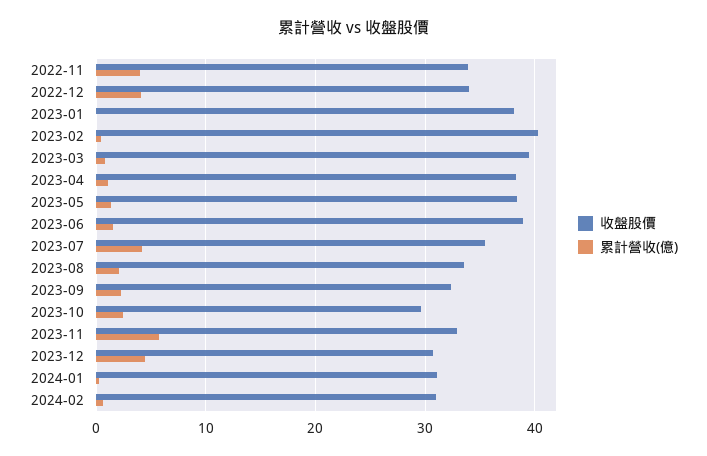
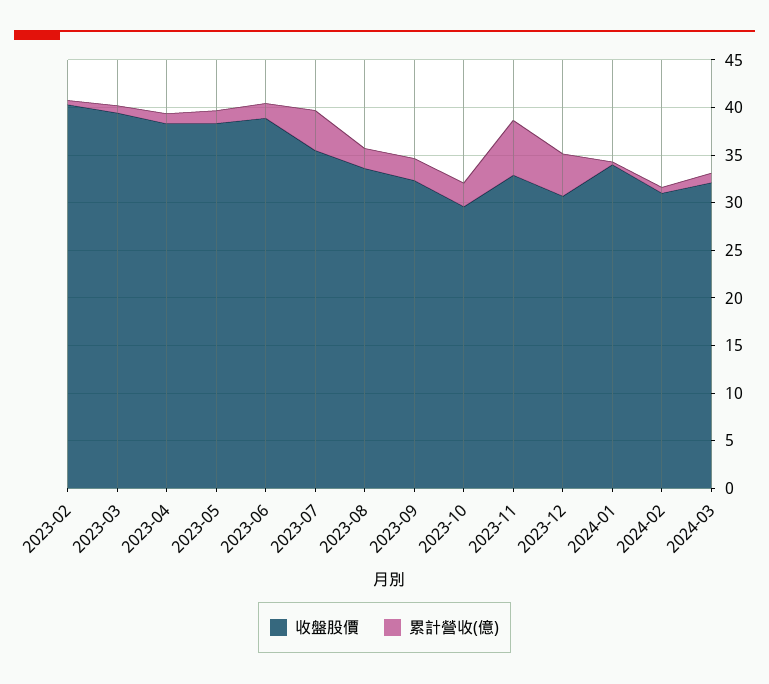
收盤股價, 2022-11: 34 -> none
累計營收(億), 2022-11: 4 -> none
收盤股價, 2022-12: 34 -> none
累計營收(億), 2022-12: 4 -> none
收盤股價, 2023-01: 38 -> none
累計營收(億), 2023-01: 0 -> none
收盤股價, 2024-01: 31 -> 34
收盤股價, 2024-03: none -> 32
累計營收(億), 2024-03: none -> 1

